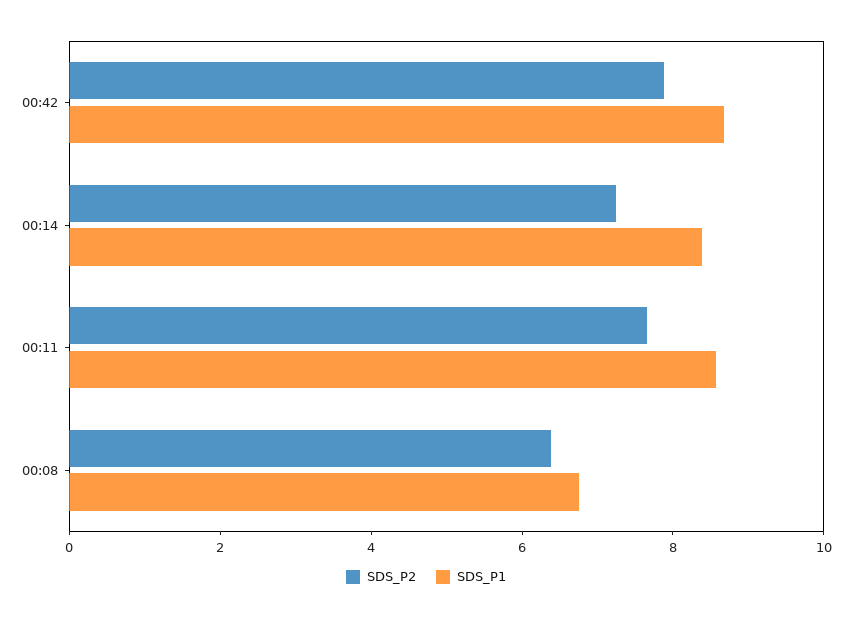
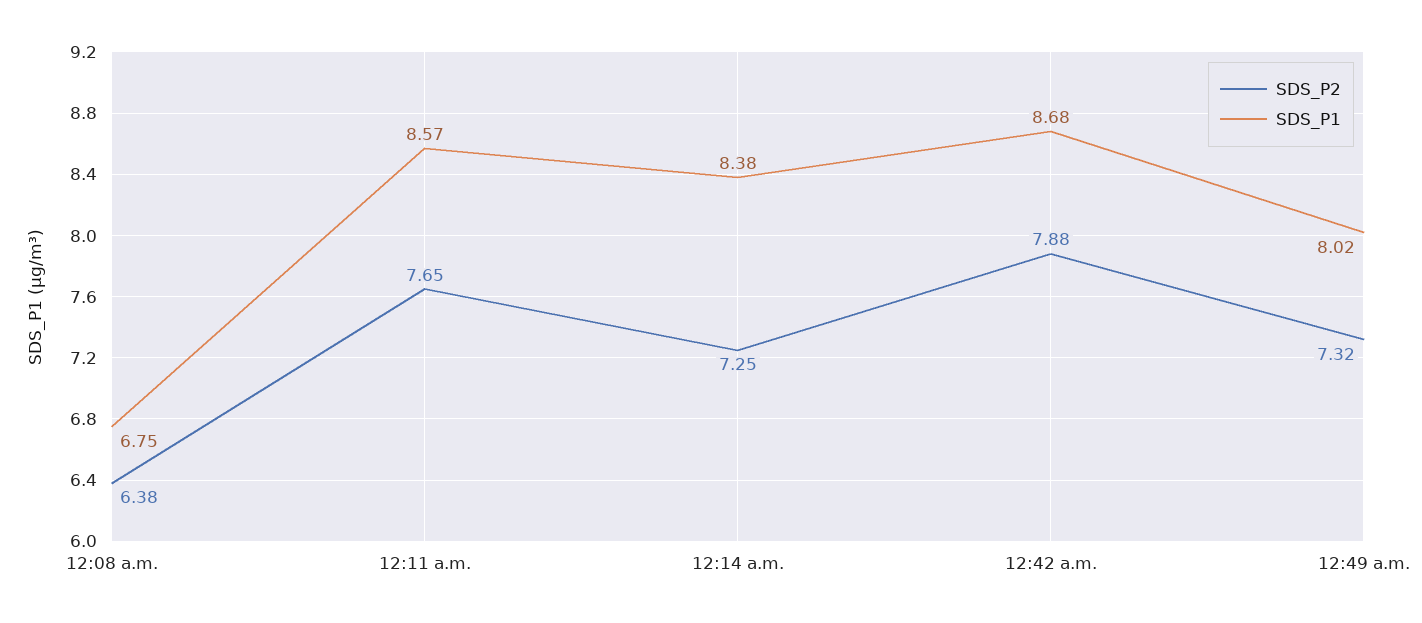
SDS_P2, 12:49 a.m.: none -> 7.32
SDS_P1, 12:49 a.m.: none -> 8.02

